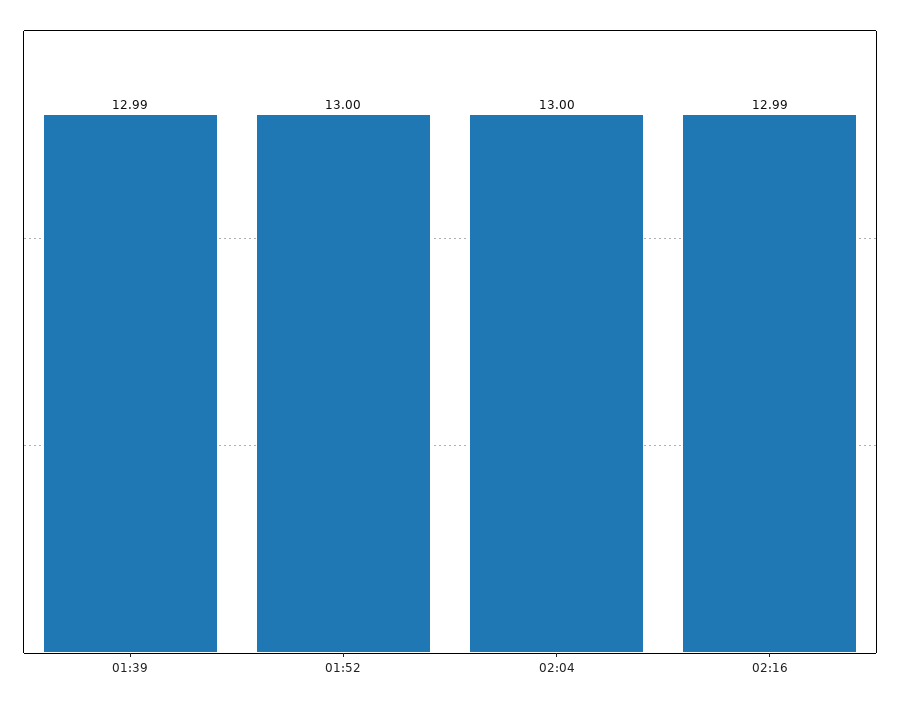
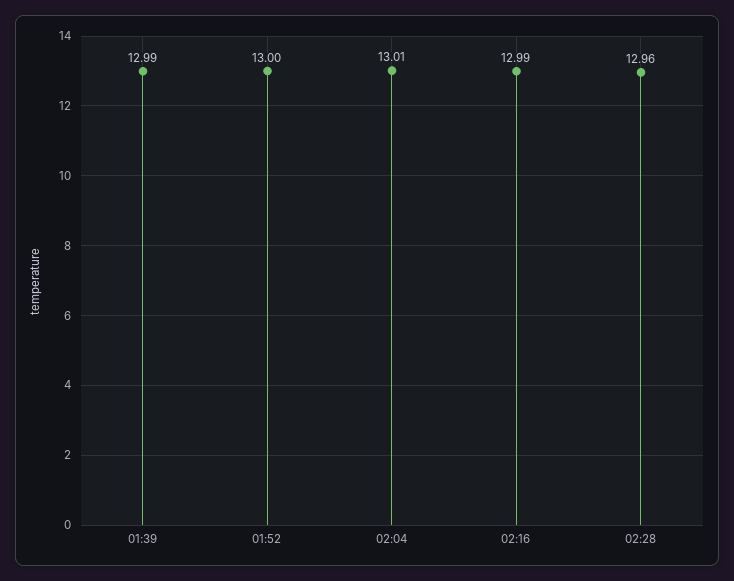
02:04: 13 -> 13.01
02:28: none -> 12.96

